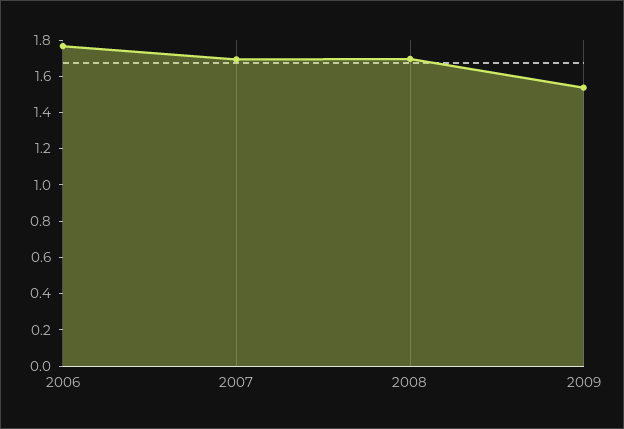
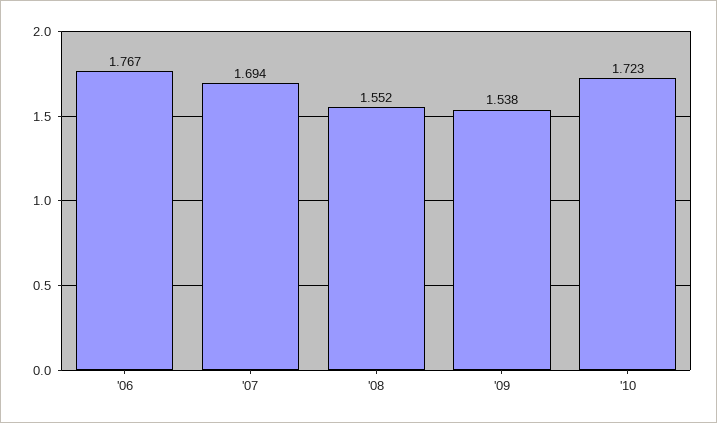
2008: 1.7 -> 1.552
'10: none -> 1.723

